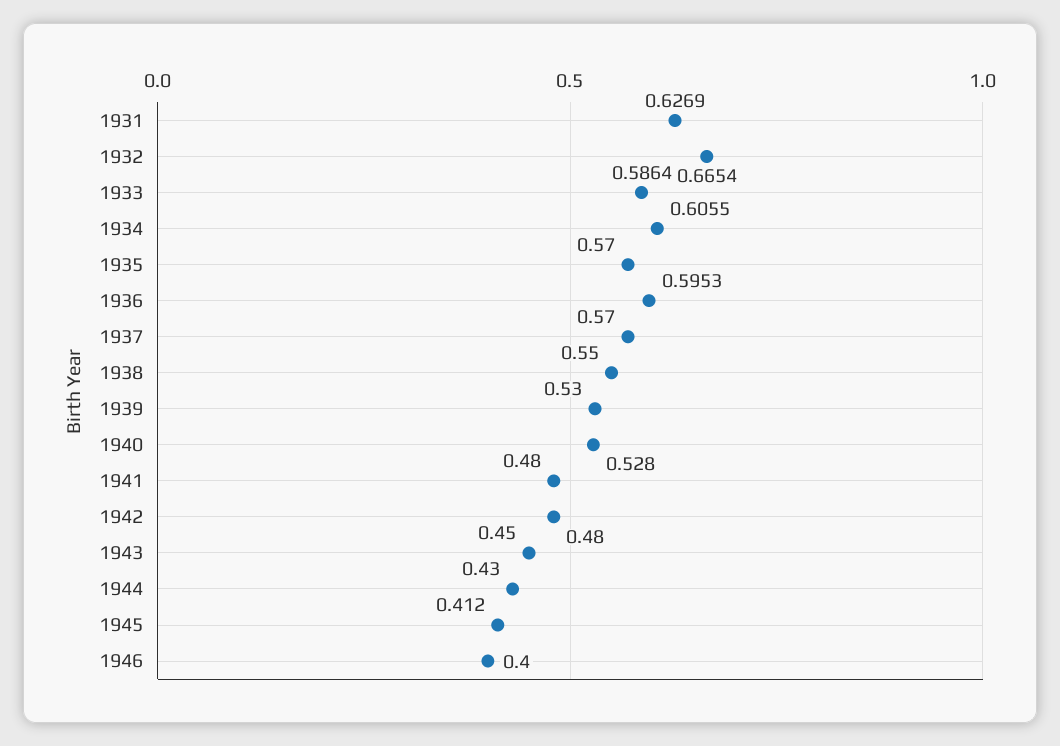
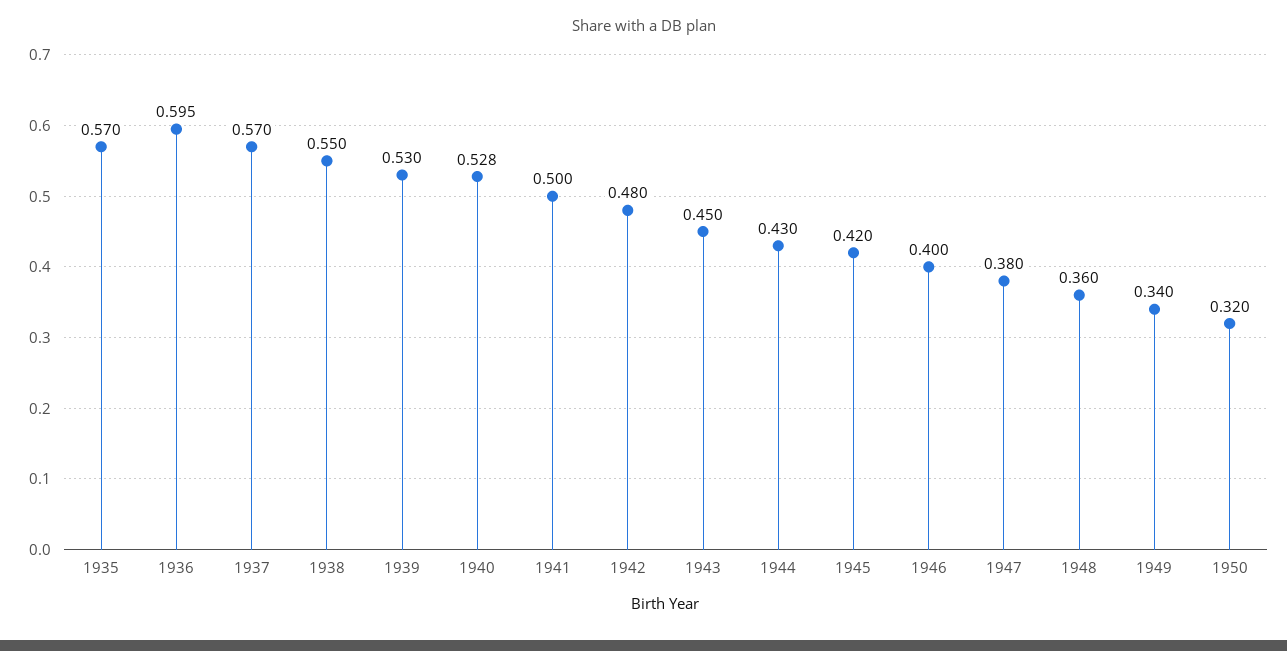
1931: 0.6269 -> none
1932: 0.6654 -> none
1933: 0.5864 -> none
1934: 0.6055 -> none
1941: 0.48 -> 0.5
1945: 0.412 -> 0.42
1947: none -> 0.38
1948: none -> 0.36
1949: none -> 0.34
1950: none -> 0.32

